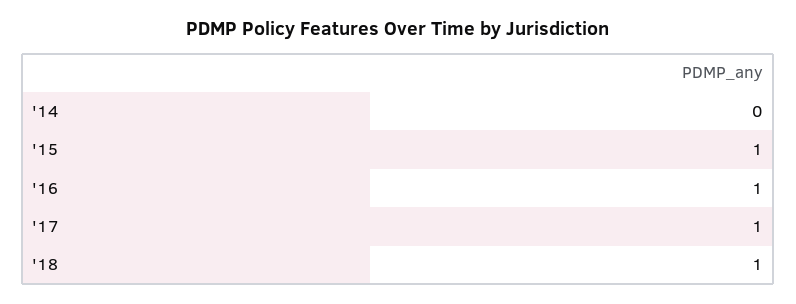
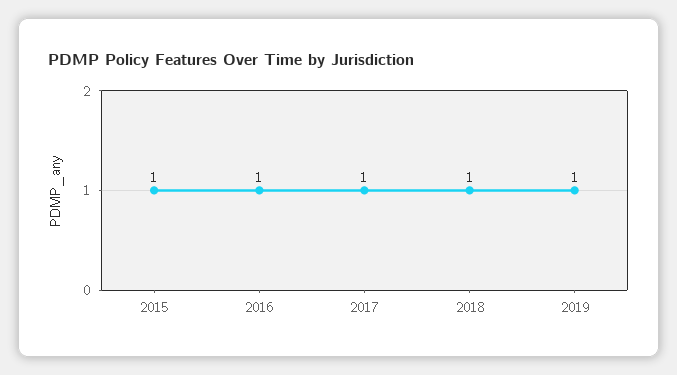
'14: 0 -> none
2019: none -> 1

